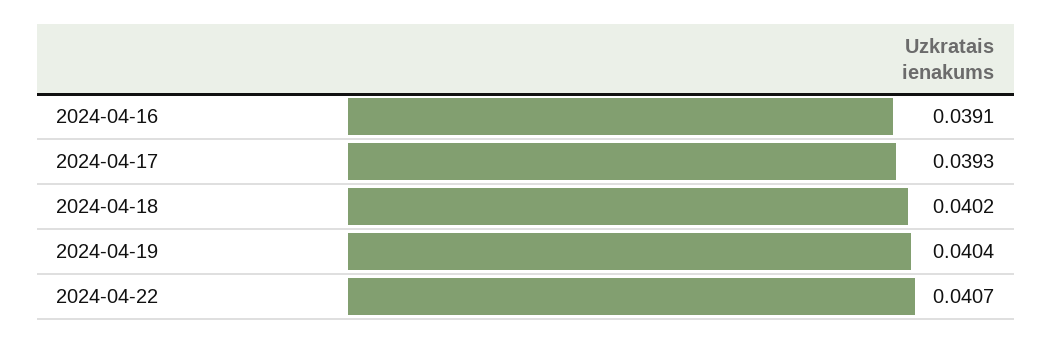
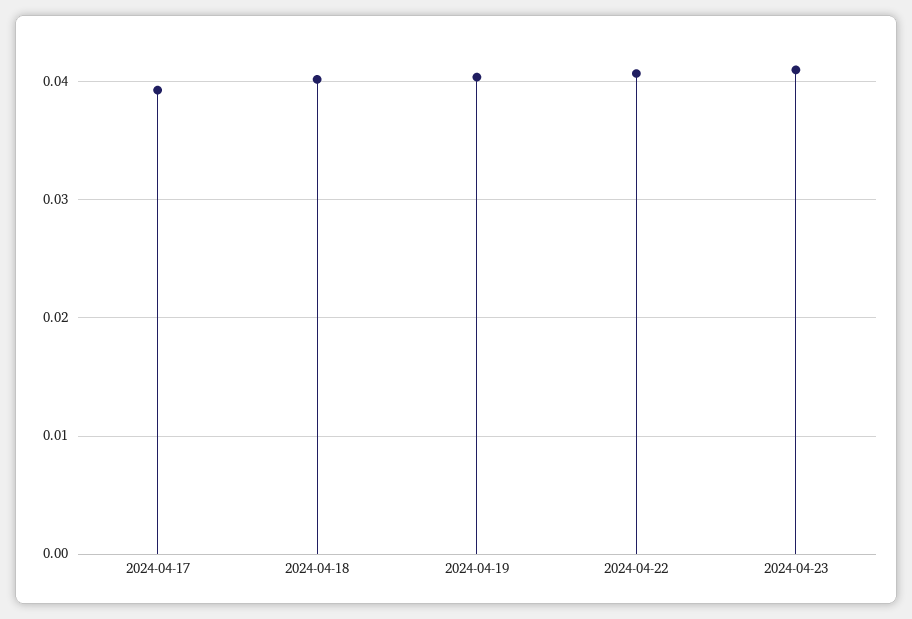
2024-04-16: 0.0391 -> none
2024-04-23: none -> 0.041

